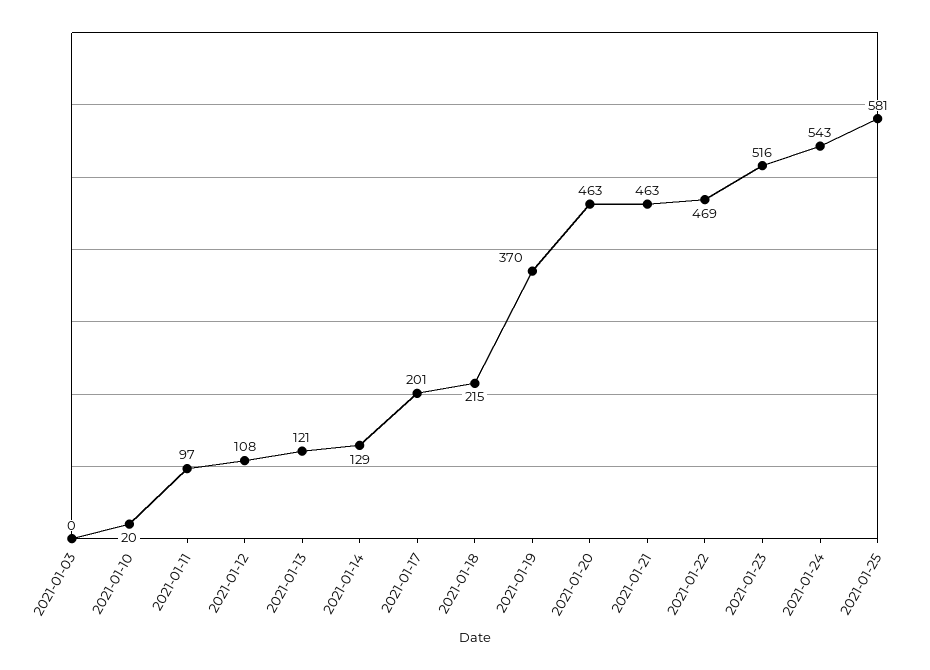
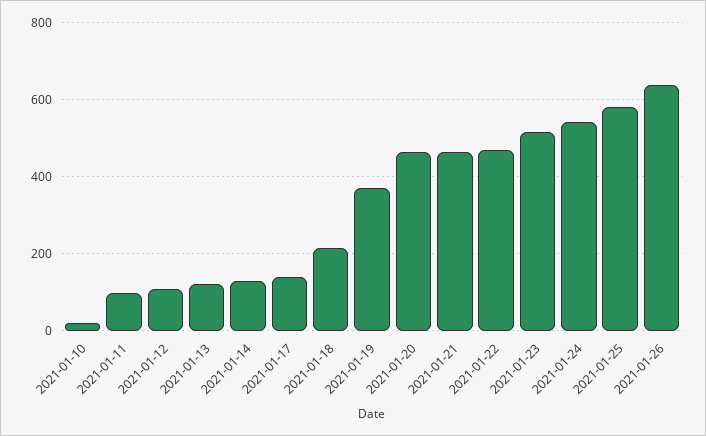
2021-01-03: 0 -> none
2021-01-17: 201 -> 140
2021-01-26: none -> 640

